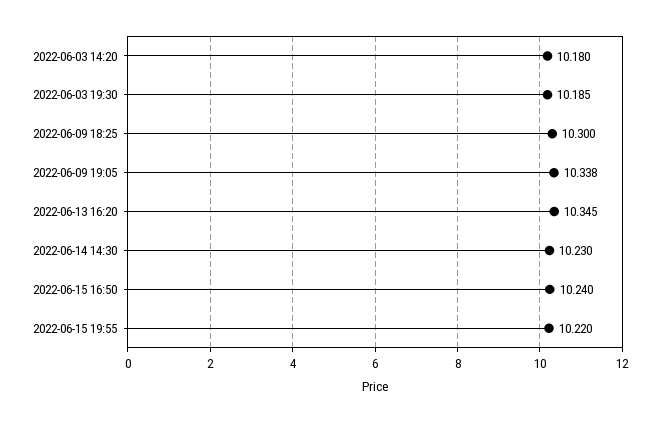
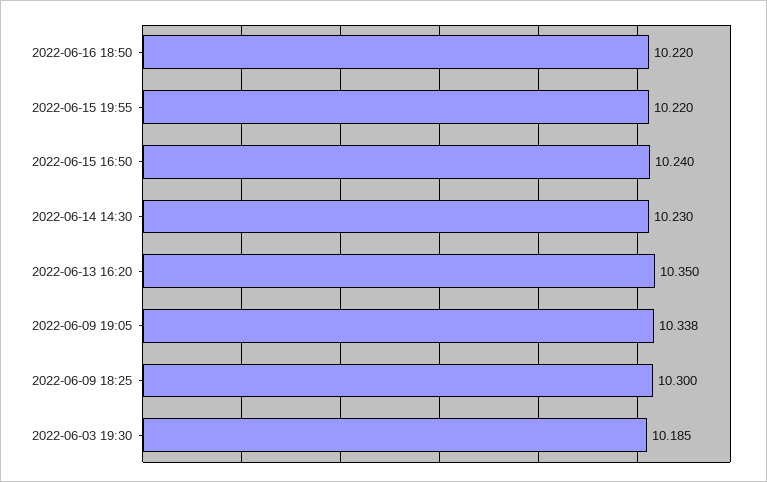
2022-06-03 14:20: 10.18 -> none
2022-06-13 16:20: 10.345 -> 10.35
2022-06-16 18:50: none -> 10.22

